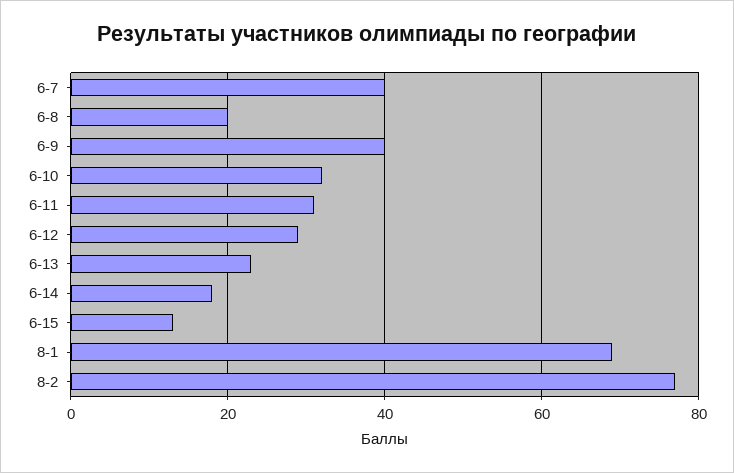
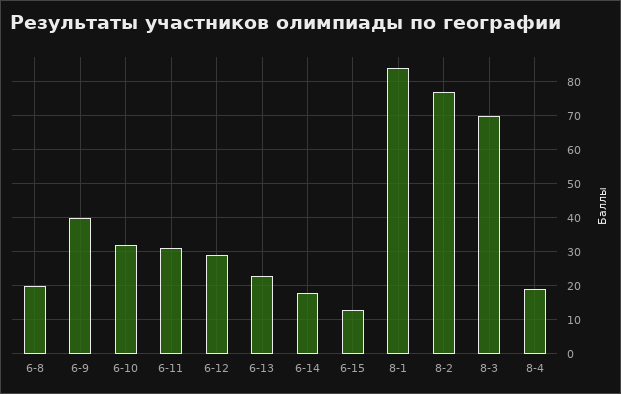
6-7: 40 -> none
8-1: 70 -> 85
8-3: none -> 70
8-4: none -> 20

